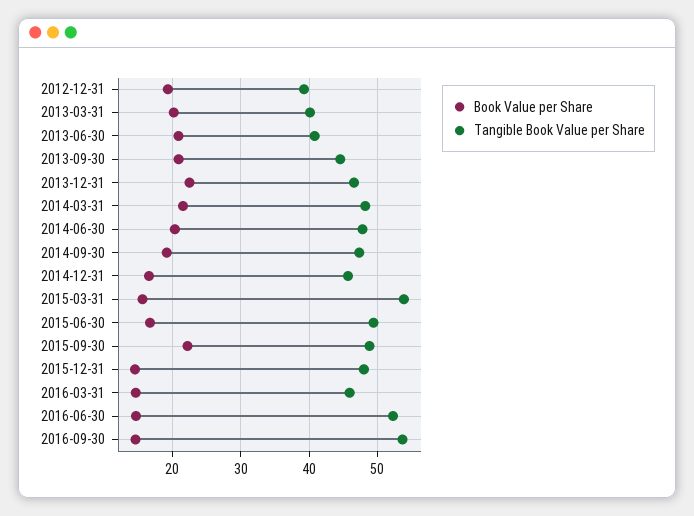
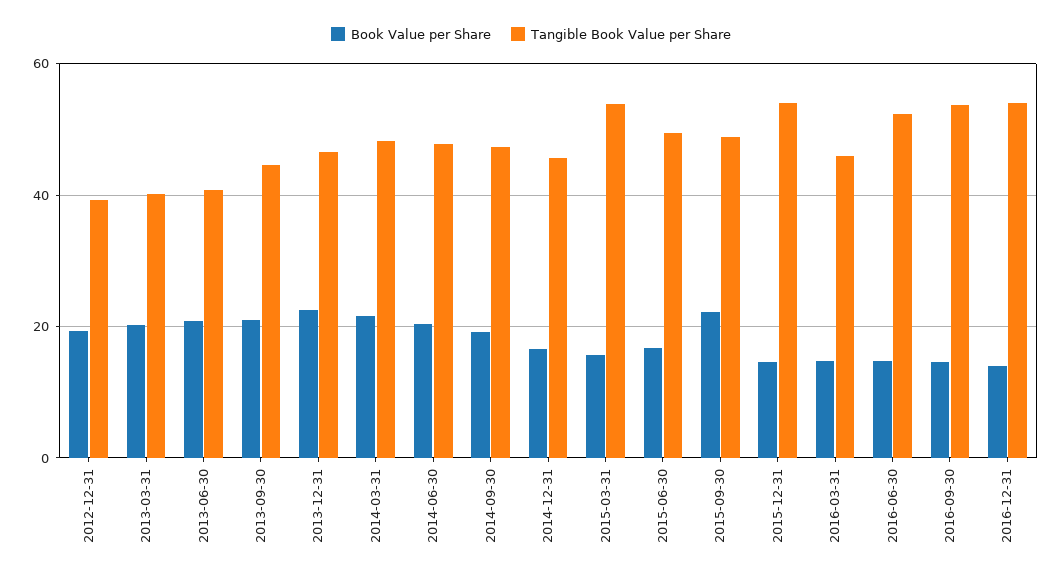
Tangible Book Value per Share, 2015-12-31: 48 -> 54
Book Value per Share, 2016-12-31: none -> 14
Tangible Book Value per Share, 2016-12-31: none -> 54

